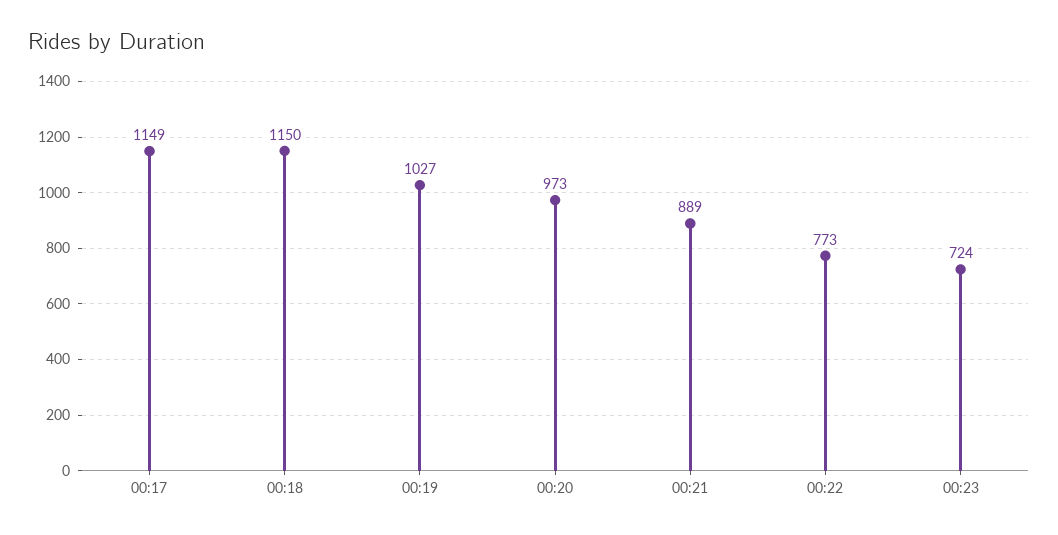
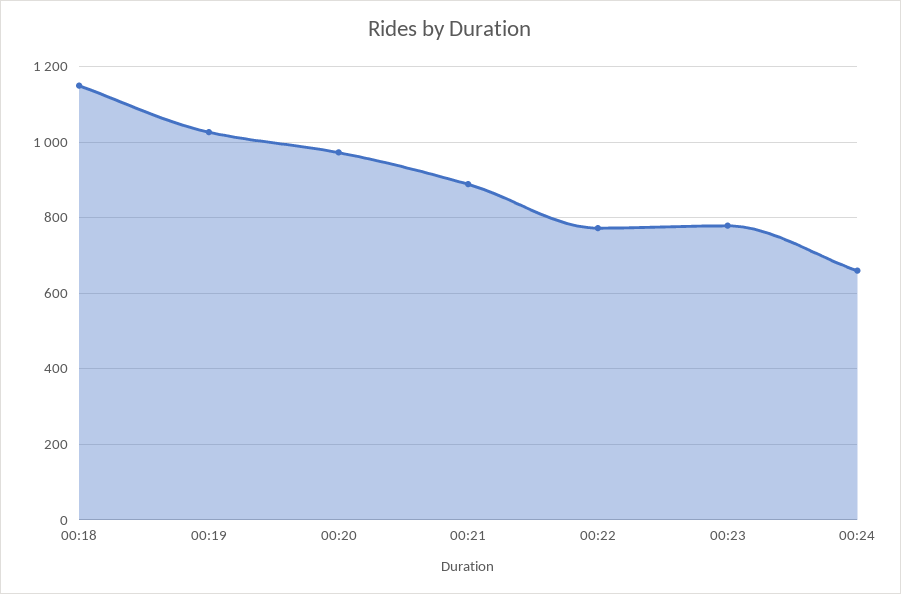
00:17: 1149 -> none
00:23: 724 -> 780
00:24: none -> 660

